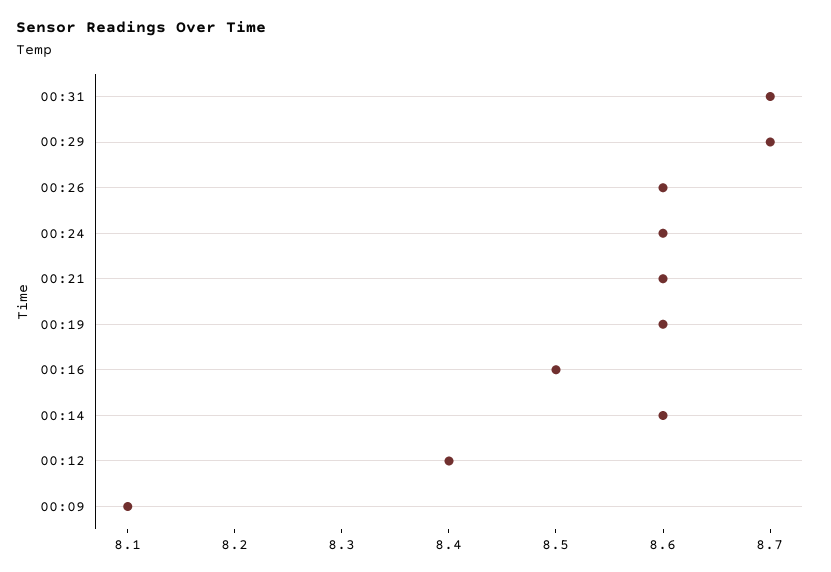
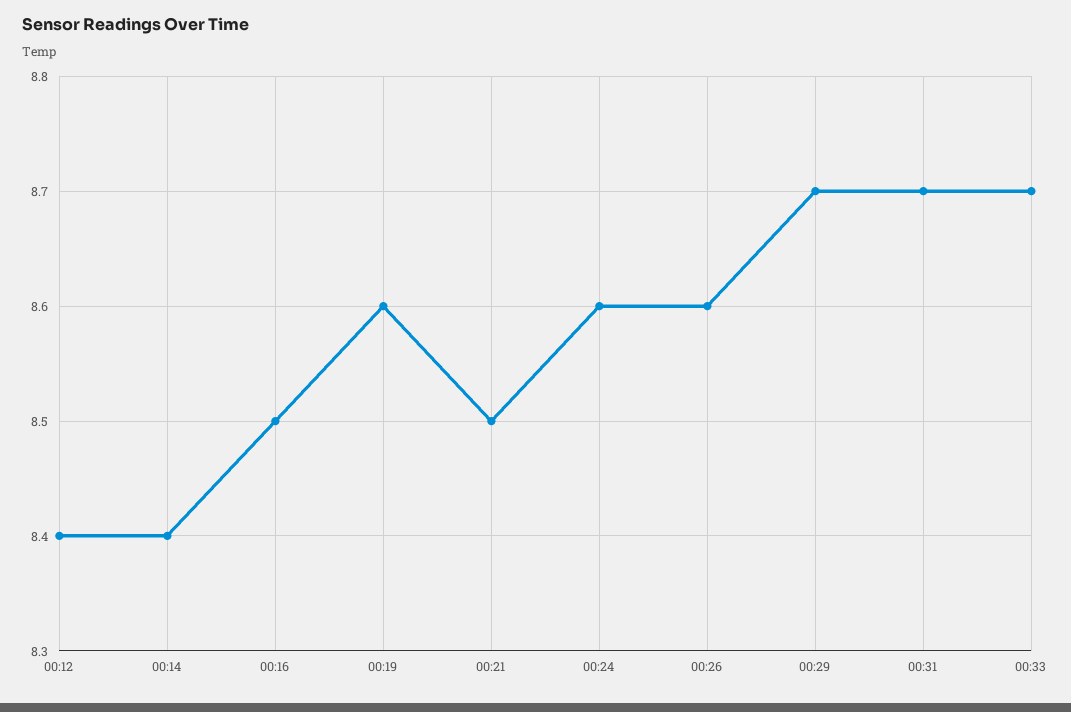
00:21: 8.6 -> 8.5
00:14: 8.6 -> 8.4
00:09: 8.1 -> none
00:33: none -> 8.7

